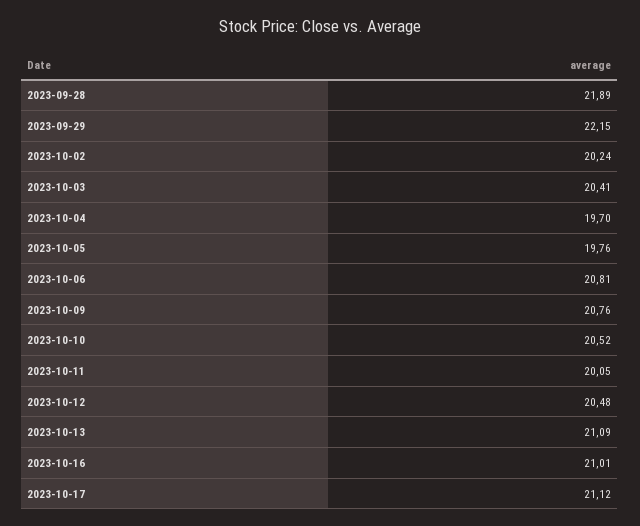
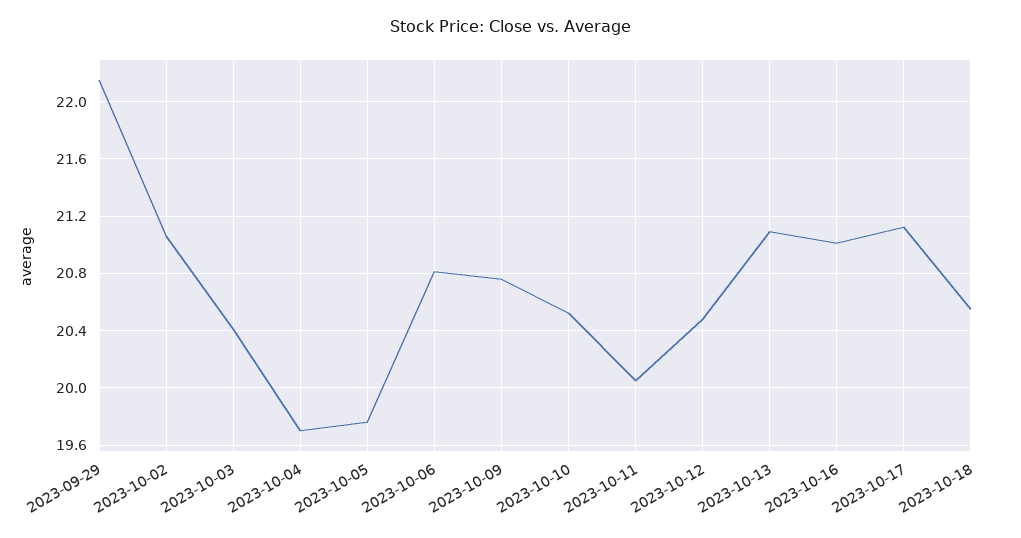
2023-09-28: 21.89 -> none
2023-10-02: 20.24 -> 21.05
2023-10-18: none -> 20.55

